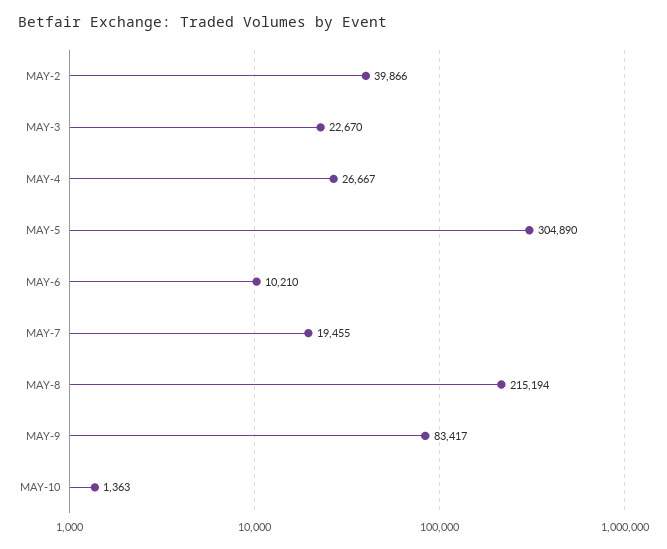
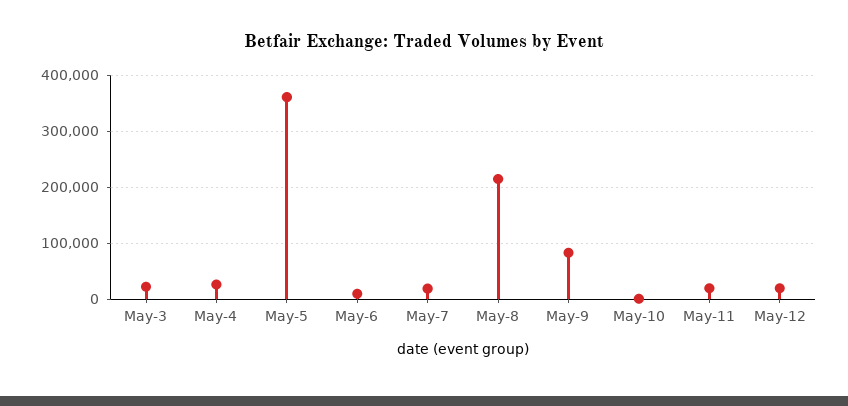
MAY-2: 39866 -> none
MAY-5: 304890 -> 360000
May-11: none -> 20000
May-12: none -> 20000

